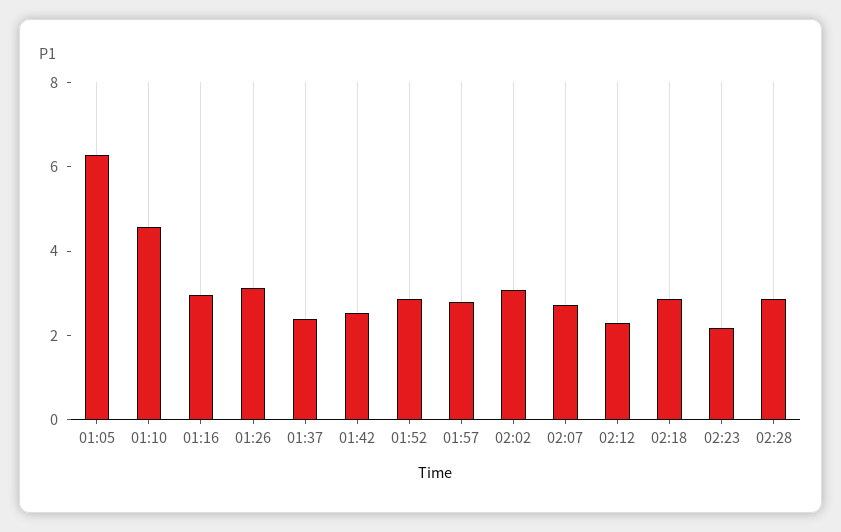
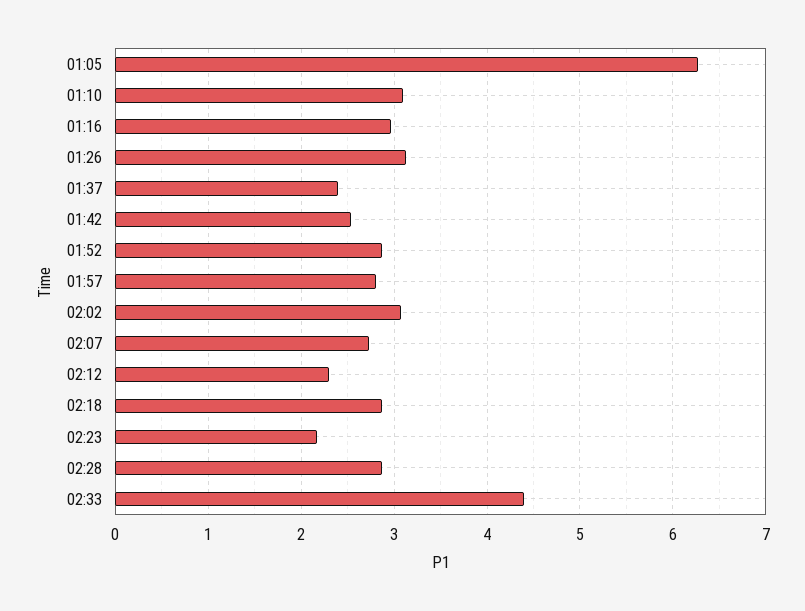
01:10: 4.5 -> 3.1
02:33: none -> 4.4

